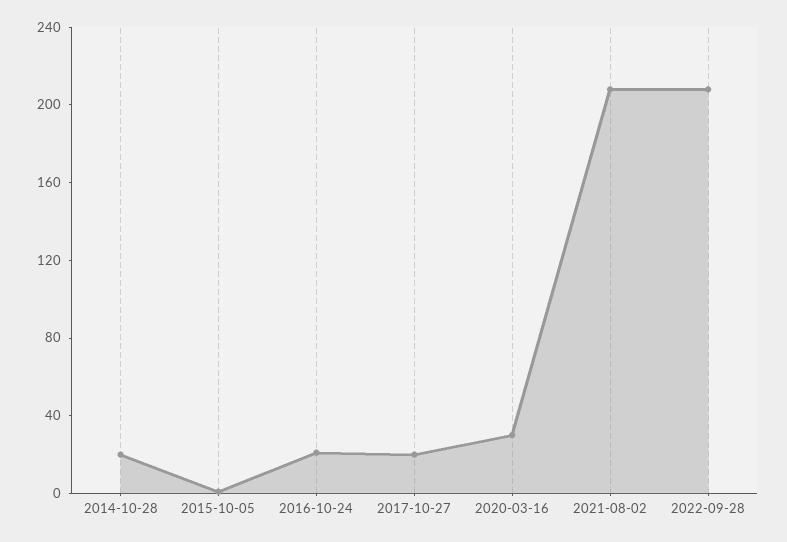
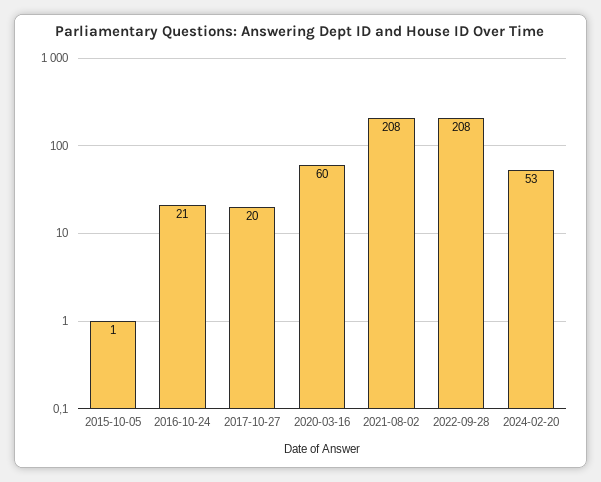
2014-10-28: 20 -> none
2020-03-16: 30 -> 60
2024-02-20: none -> 53

